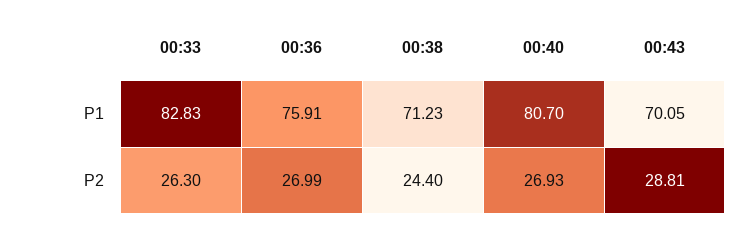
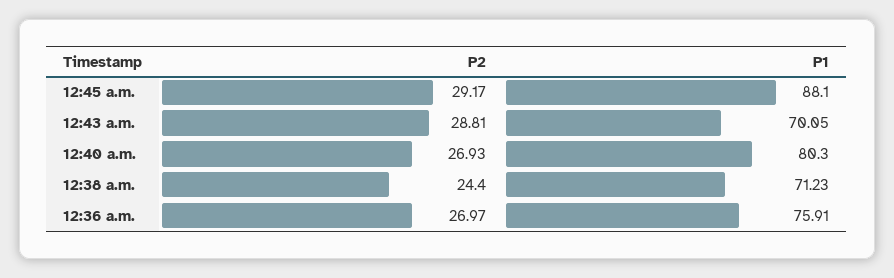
00:33, P1: 82.83 -> none
00:40, P1: 80.7 -> 80.3
00:33, P2: 26.3 -> none
00:36, P2: 26.99 -> 26.97
12:45 a.m., P2: none -> 29.17
12:45 a.m., P1: none -> 88.1

